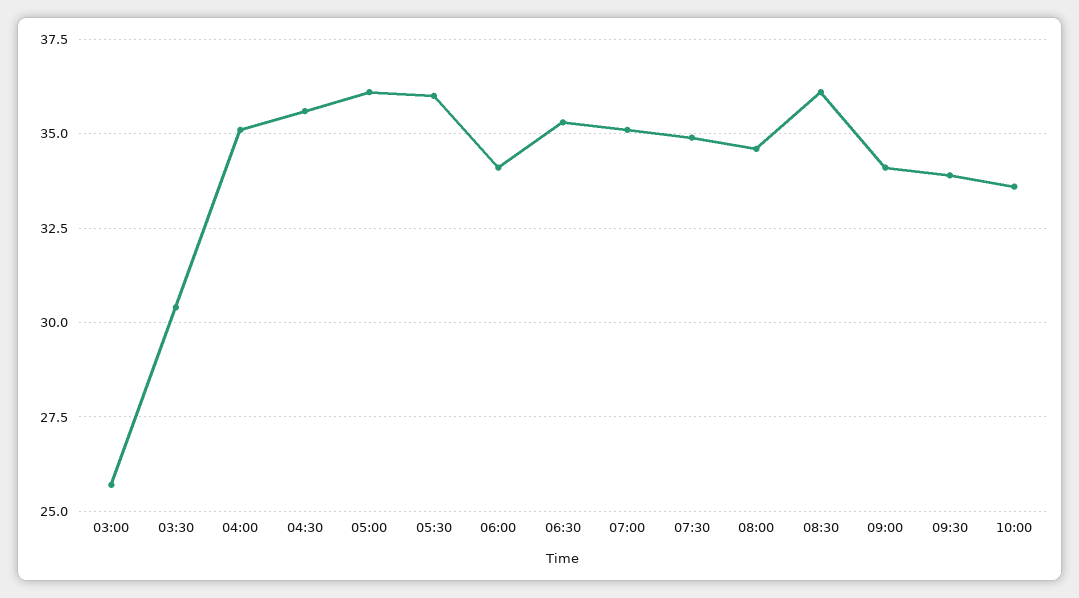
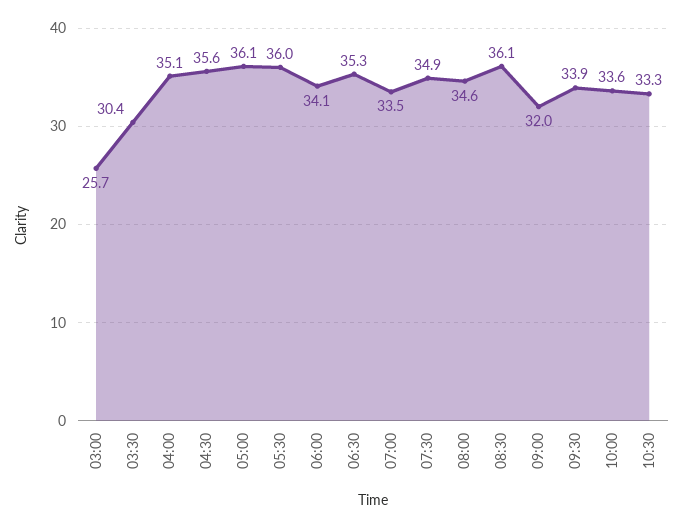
07:00: 35 -> 33.5
09:00: 34 -> 32
10:30: none -> 33.3

